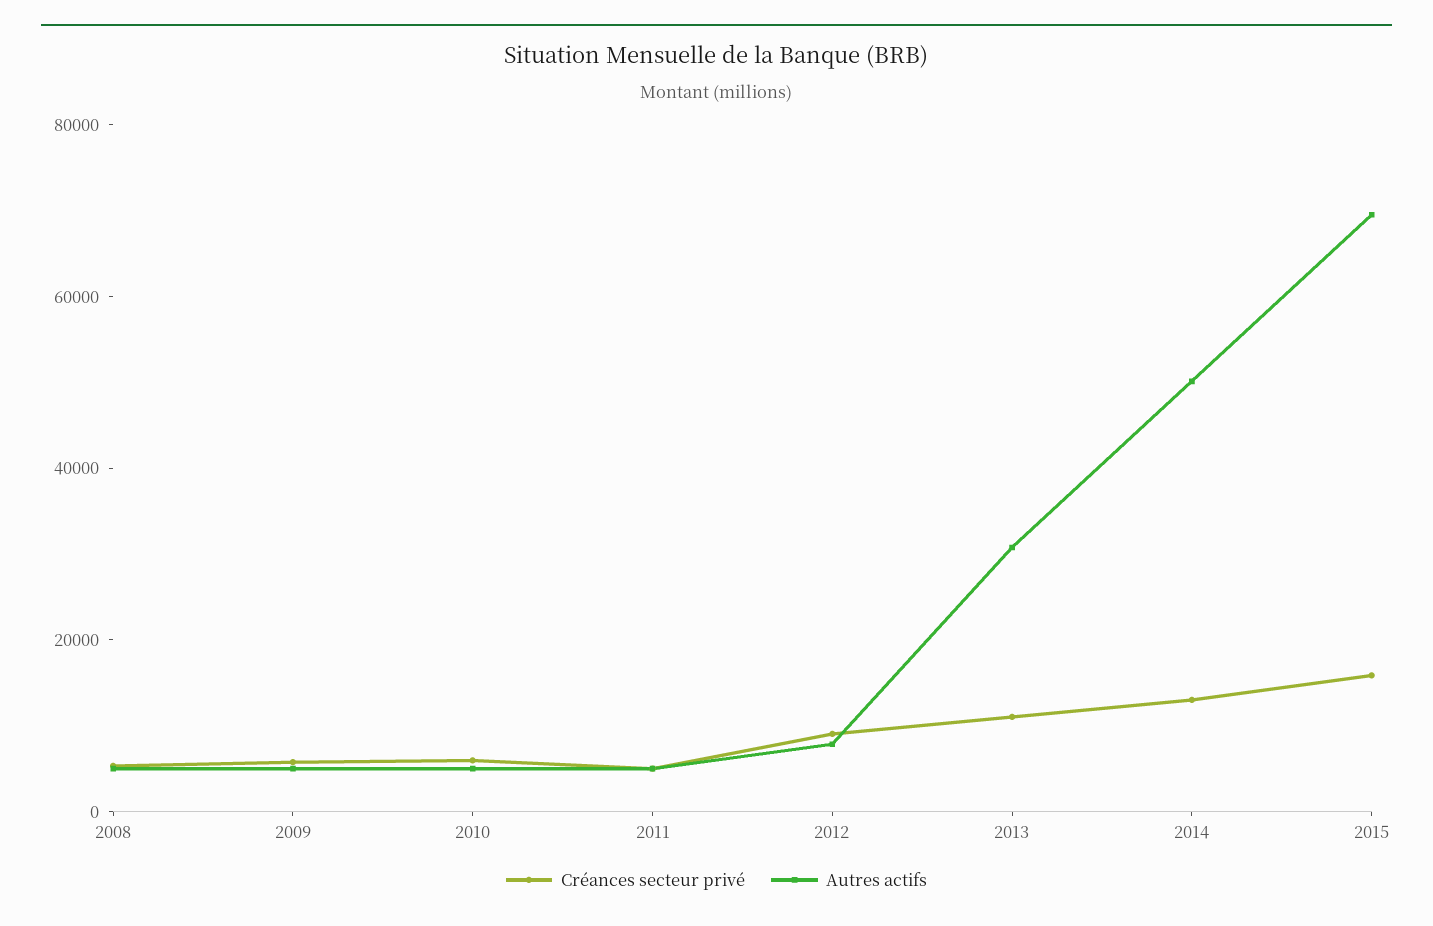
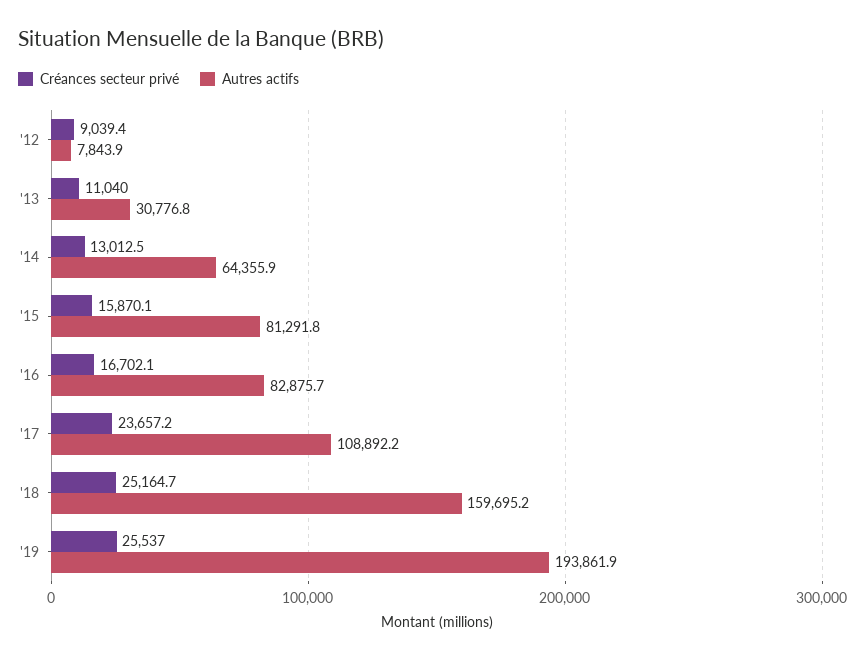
Créances secteur privé, 2008: 5000 -> none
Autres actifs, 2008: 5000 -> none
Créances secteur privé, 2009: 5000 -> none
Autres actifs, 2009: 5000 -> none
Créances secteur privé, 2010: 5000 -> none
Autres actifs, 2010: 5000 -> none
Créances secteur privé, 2011: 5000 -> none
Autres actifs, 2011: 5000 -> none
Autres actifs, 2014: 50000 -> 64355.9
Autres actifs, 2015: 70000 -> 81291.8
Créances secteur privé, '16: none -> 16702.1
Autres actifs, '16: none -> 82875.7
Créances secteur privé, '17: none -> 23657.2
Autres actifs, '17: none -> 108892.2
Créances secteur privé, '18: none -> 25164.7
Autres actifs, '18: none -> 159695.2
Créances secteur privé, '19: none -> 25537
Autres actifs, '19: none -> 193861.9

